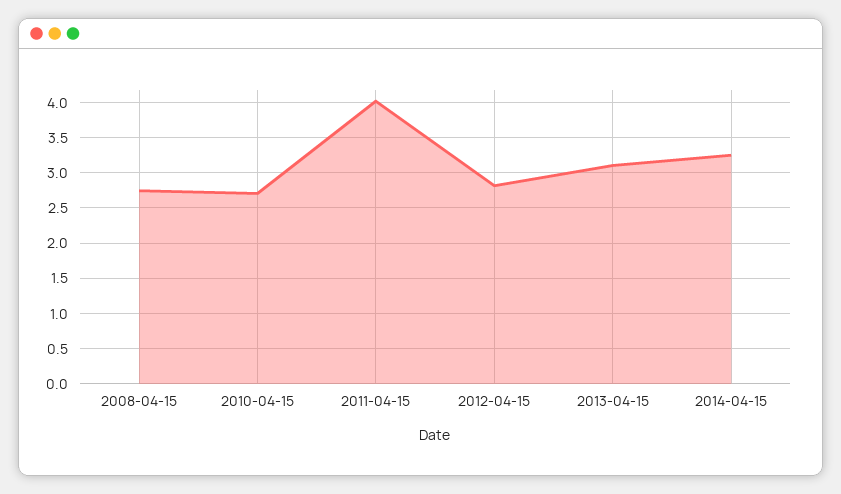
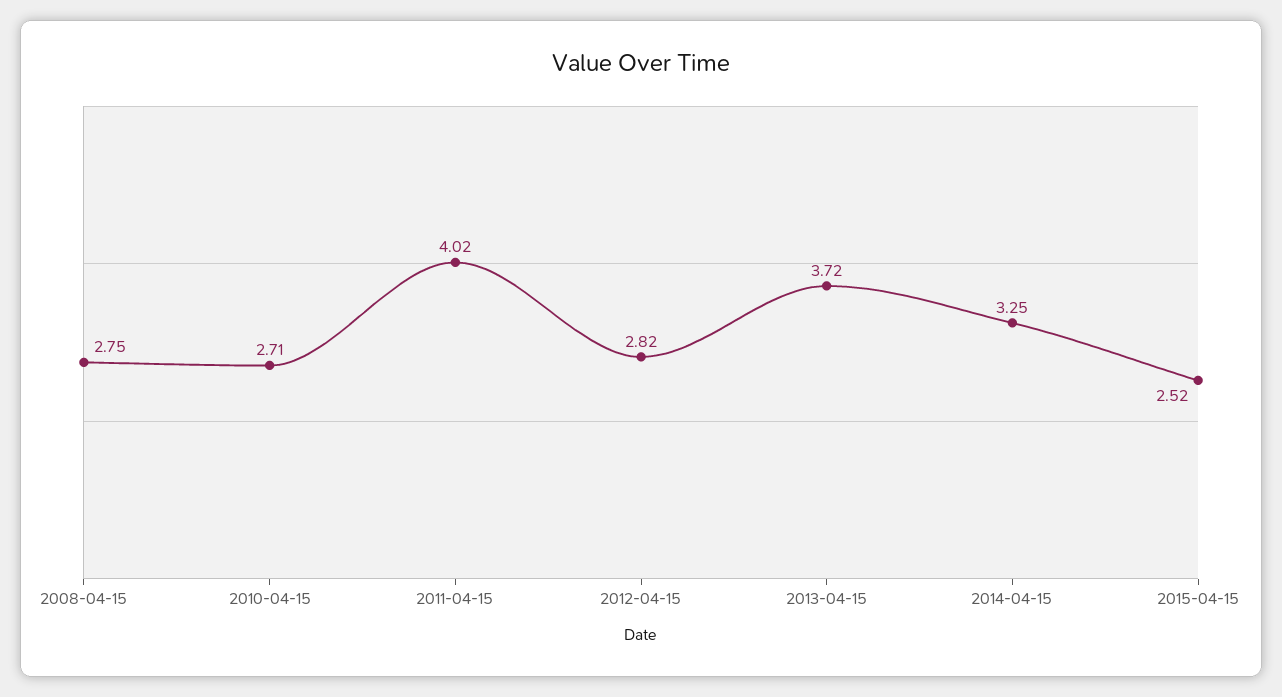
2013-04-15: 3.1 -> 3.72
2015-04-15: none -> 2.52

